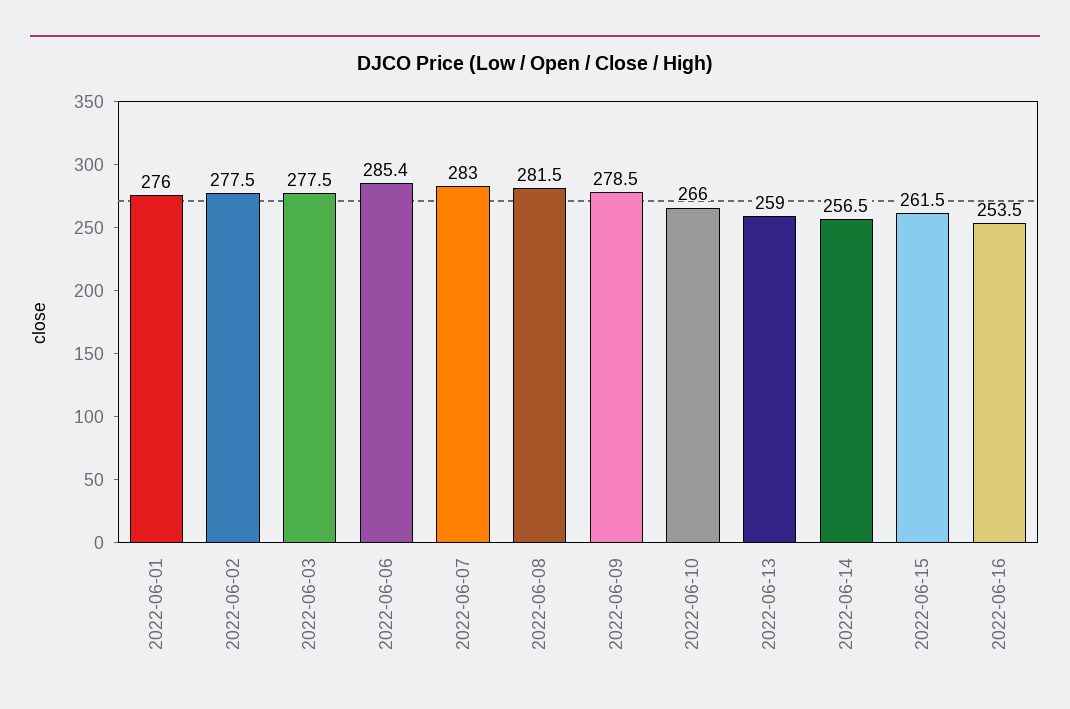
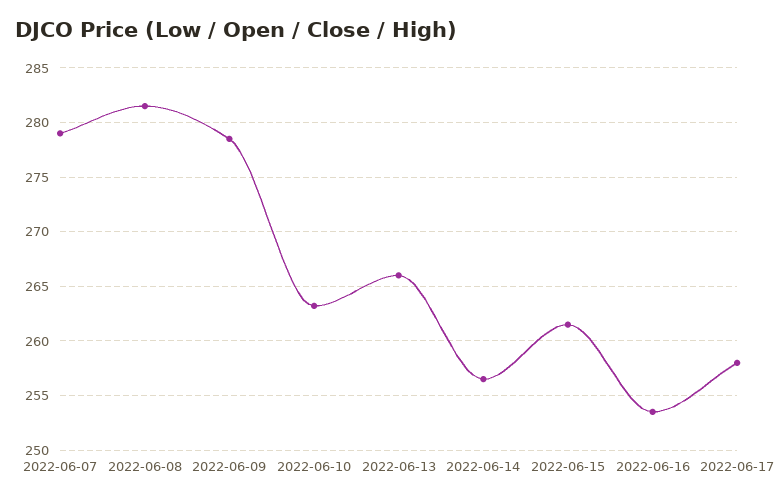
2022-06-01: 276 -> none
2022-06-02: 277.5 -> none
2022-06-03: 277.5 -> none
2022-06-06: 285.4 -> none
2022-06-07: 283 -> 279
2022-06-10: 266 -> 263
2022-06-13: 259 -> 266
2022-06-17: none -> 258

